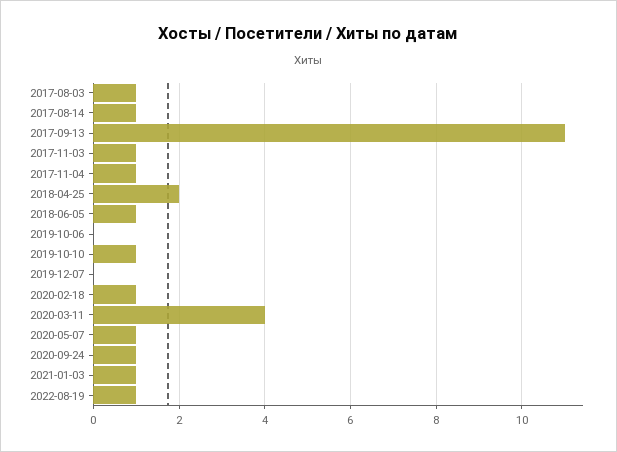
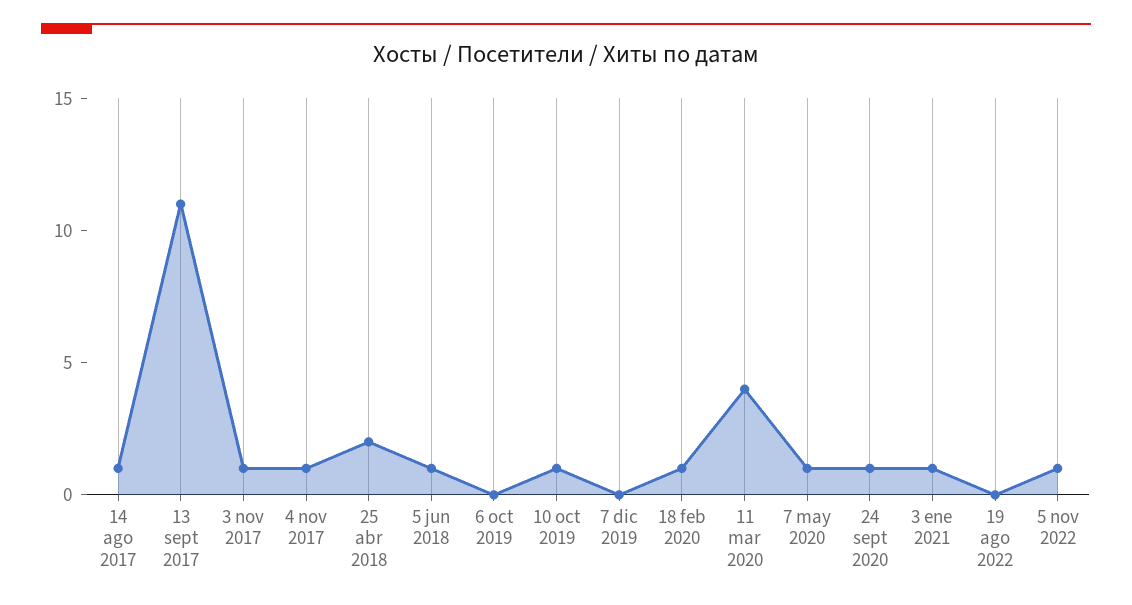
2017-08-03: 1 -> none
2022-08-19: 1 -> 0
5 nov 2022: none -> 1

